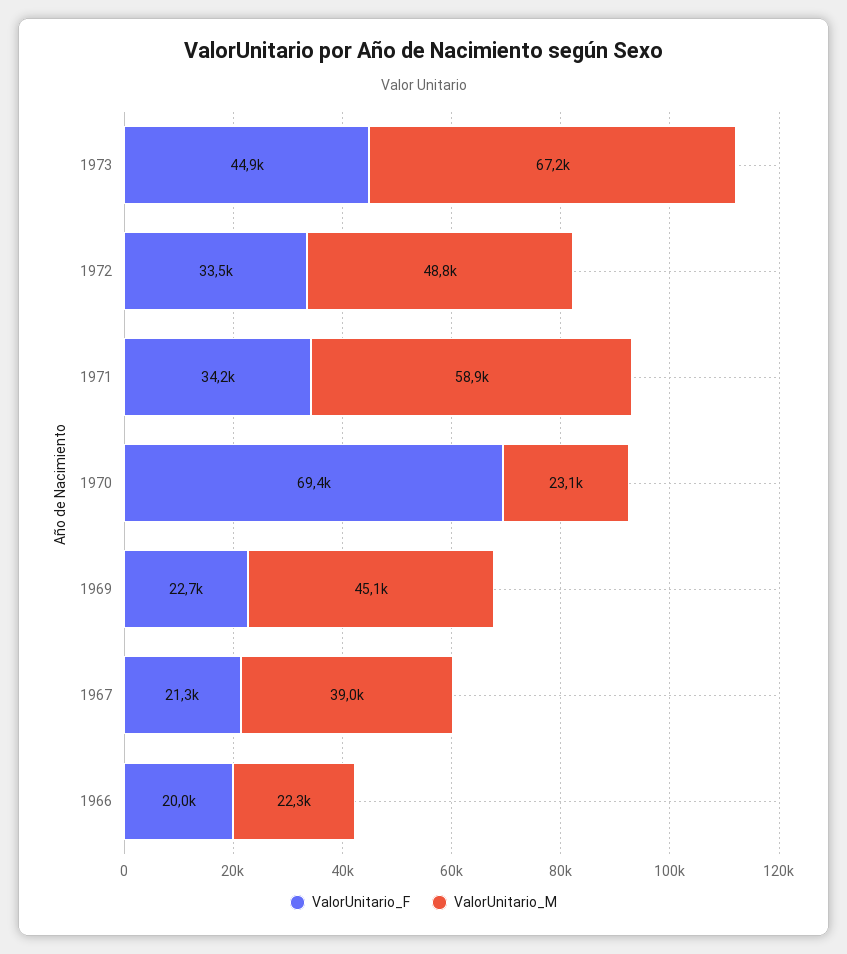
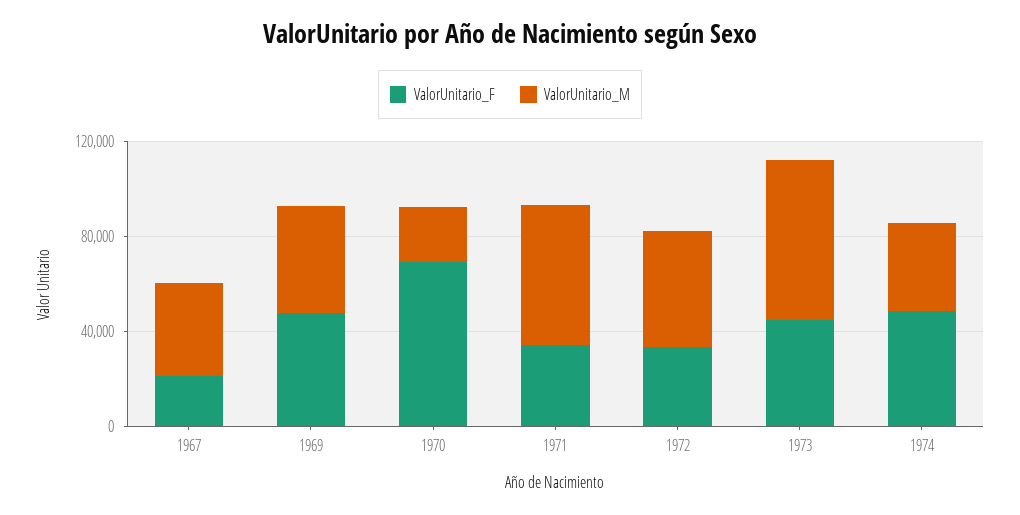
ValorUnitario_F, 1969: 22700 -> 50000
ValorUnitario_F, 1966: 20000 -> none
ValorUnitario_M, 1966: 22300 -> none
ValorUnitario_F, 1974: none -> 50000
ValorUnitario_M, 1974: none -> 40000

